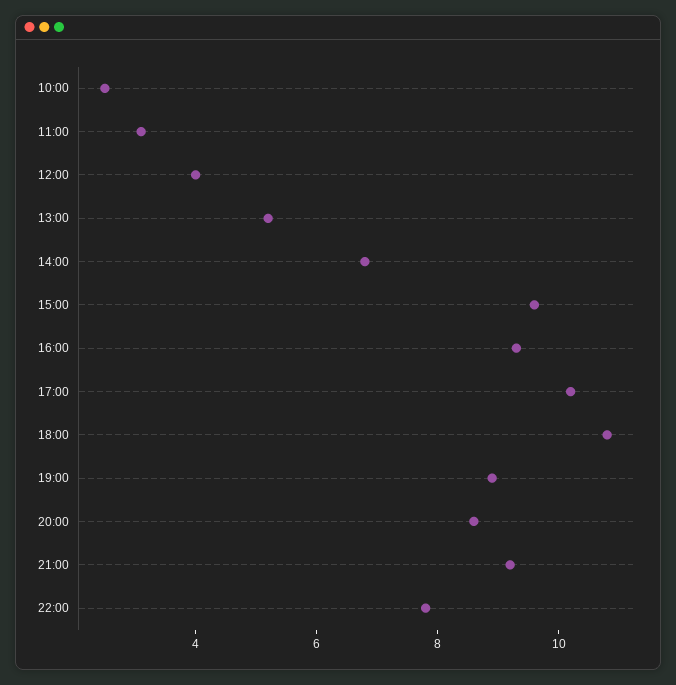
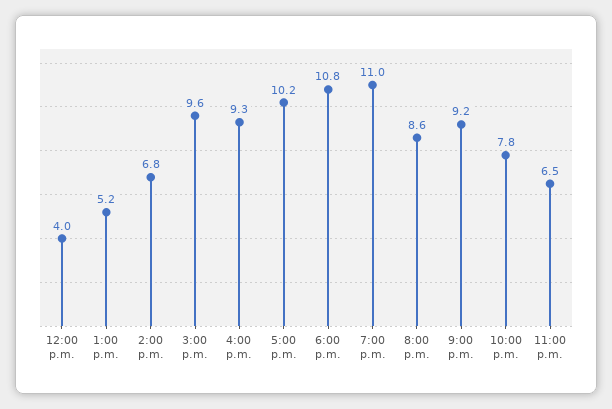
10:00: 2.5 -> none
11:00: 3 -> none
19:00: 9 -> 11
11:00 p.m.: none -> 6.5

